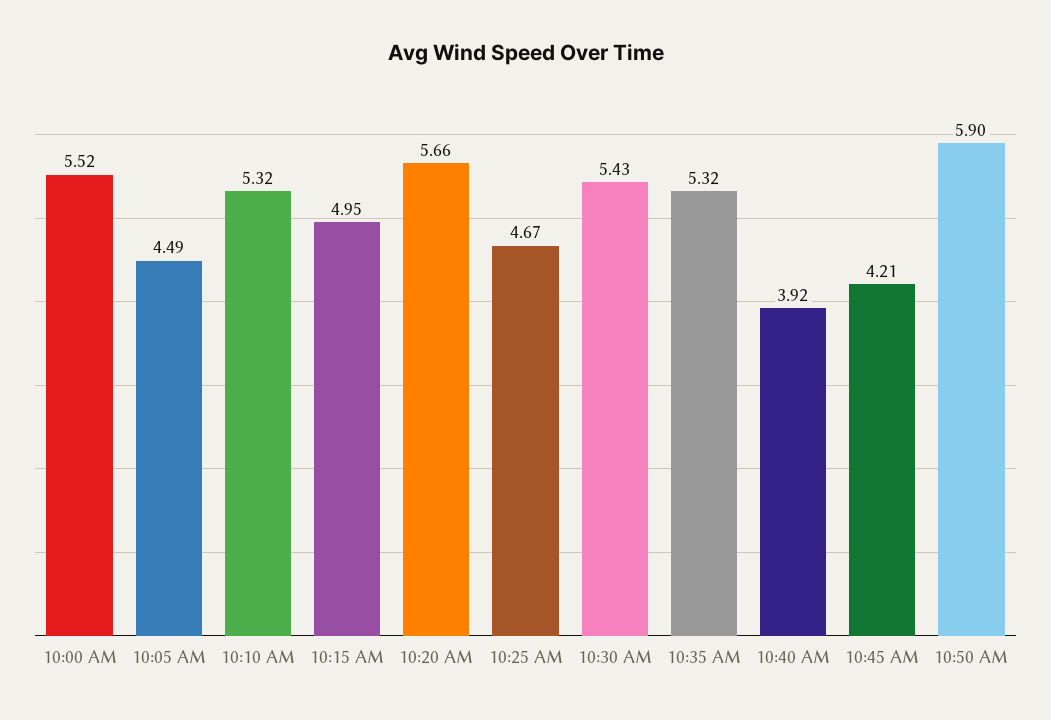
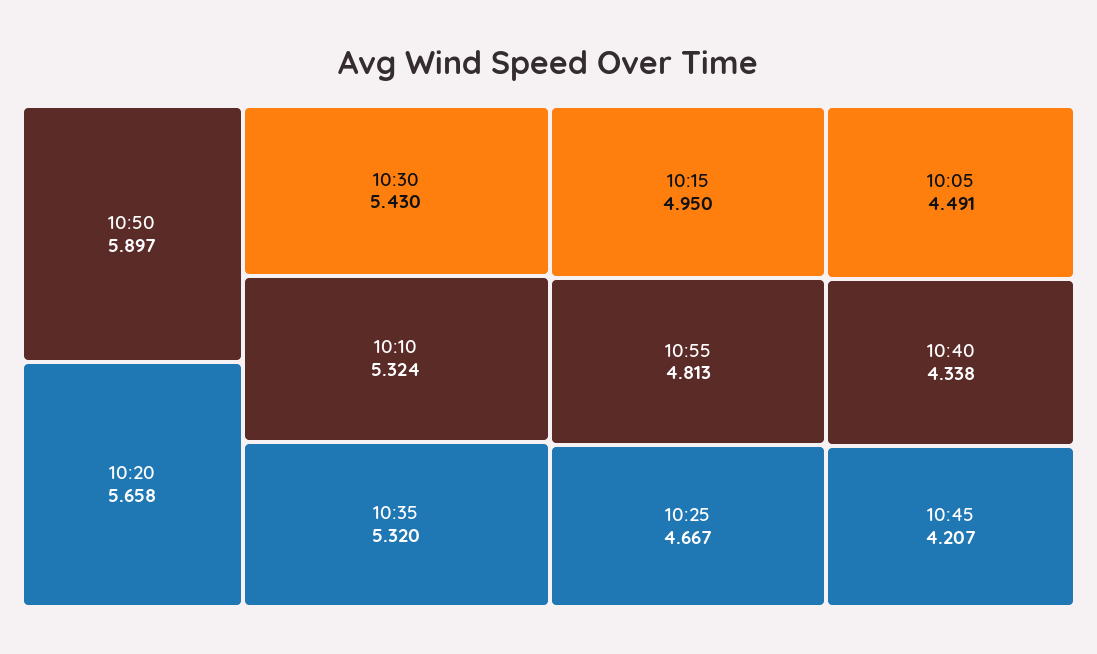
10:00 AM: 5.52 -> none
10:40 AM: 3.92 -> 4.338
10:55: none -> 4.813

